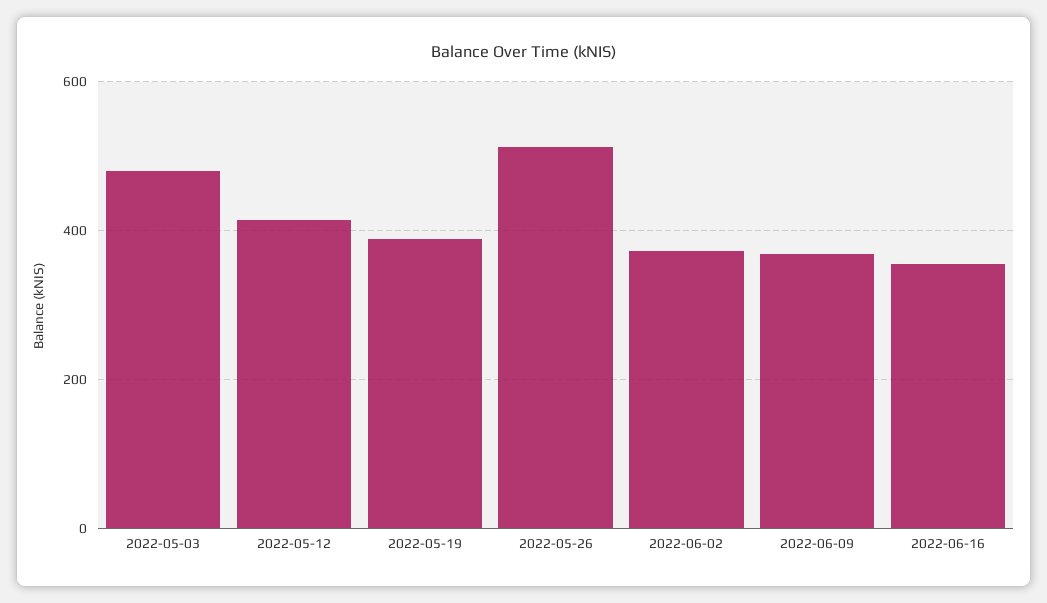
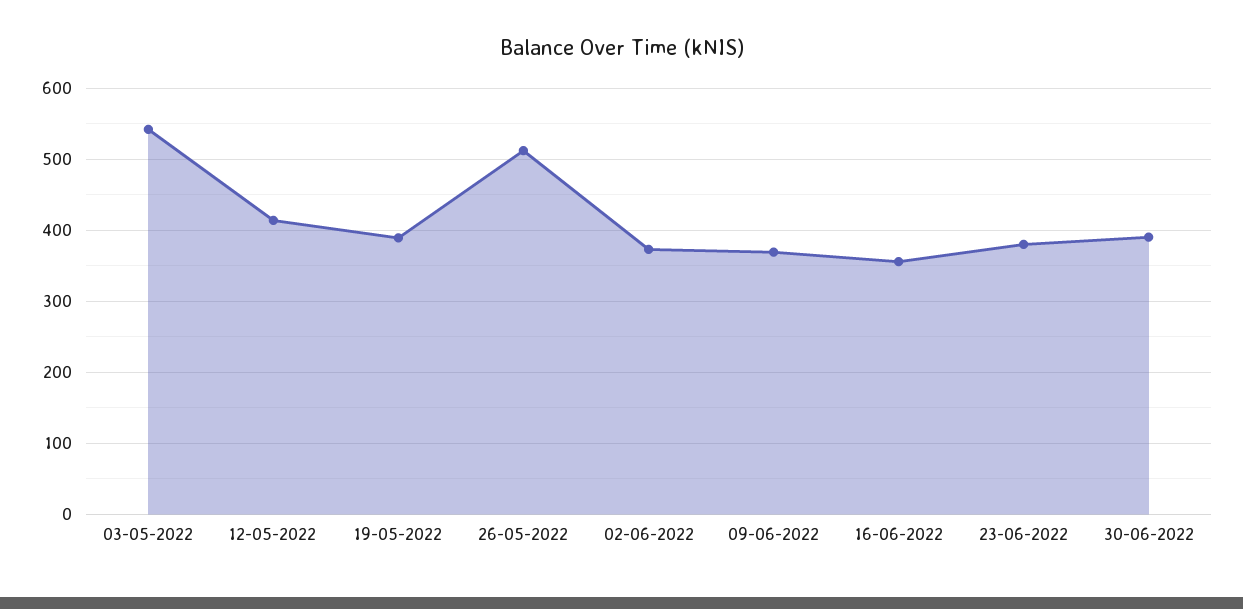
2022-05-03: 480 -> 540
23-06-2022: none -> 380
30-06-2022: none -> 390

